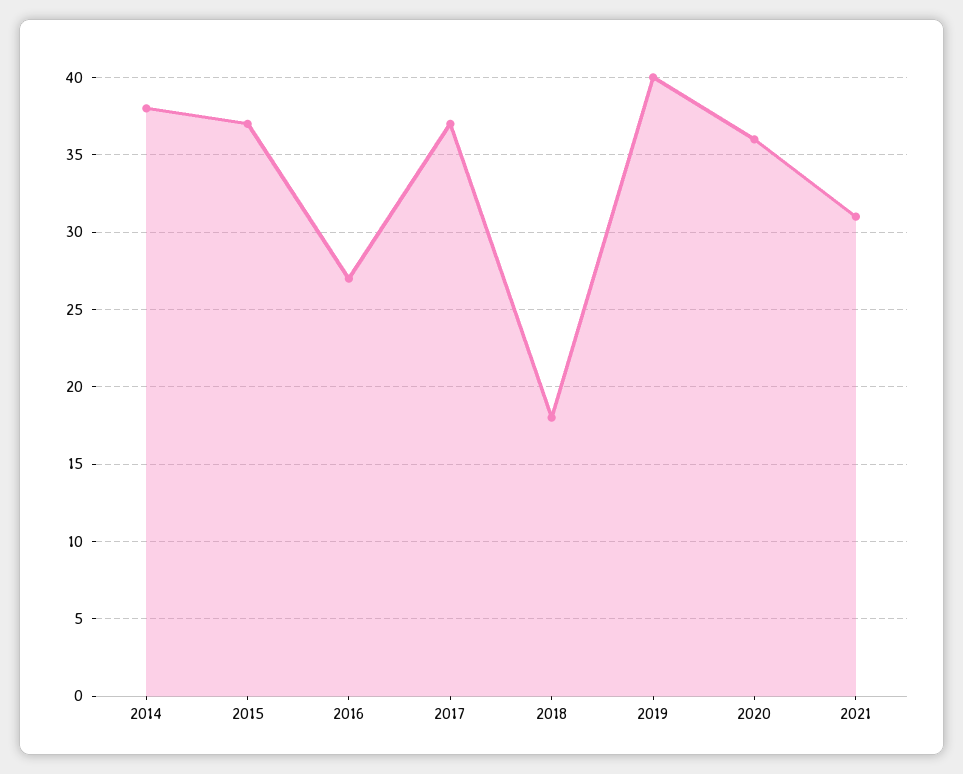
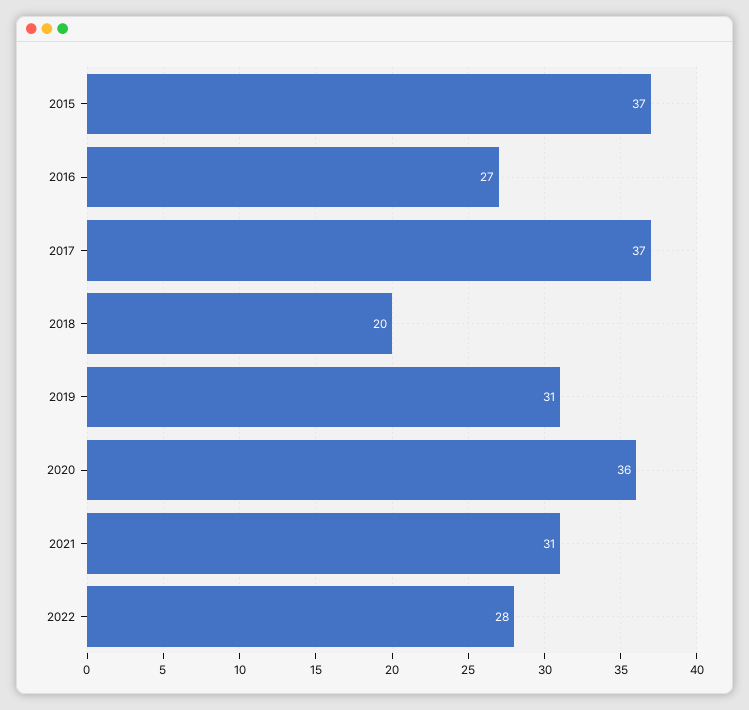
2014: 38 -> none
2018: 18 -> 20
2019: 40 -> 31
2022: none -> 28

